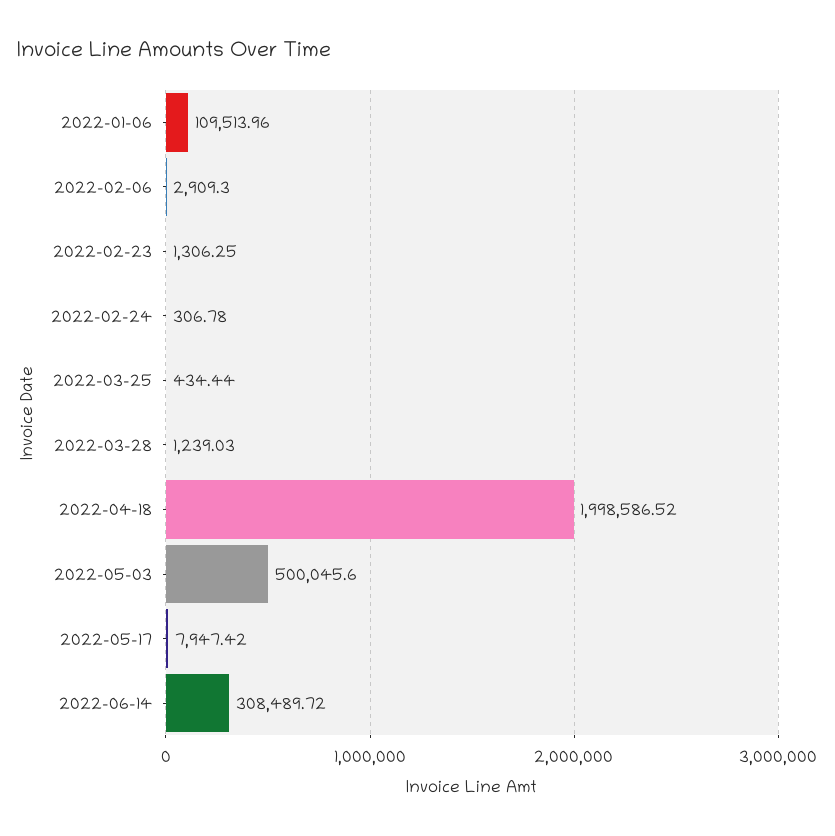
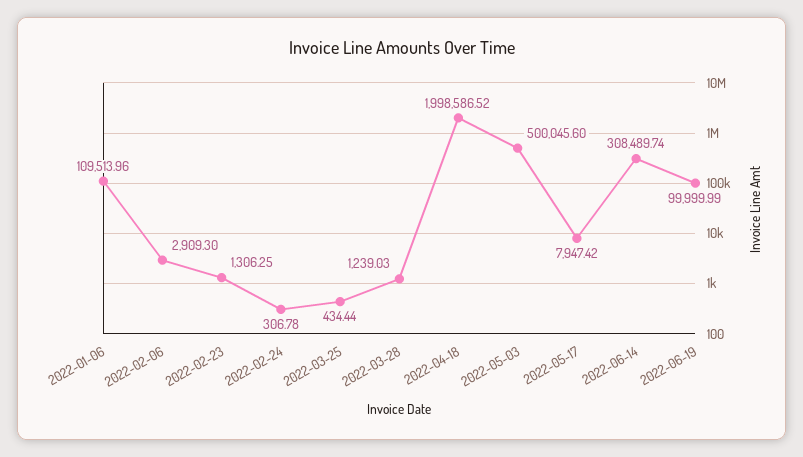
2022-06-14: 308489.72 -> 308489.74
2022-06-19: none -> 99999.99

